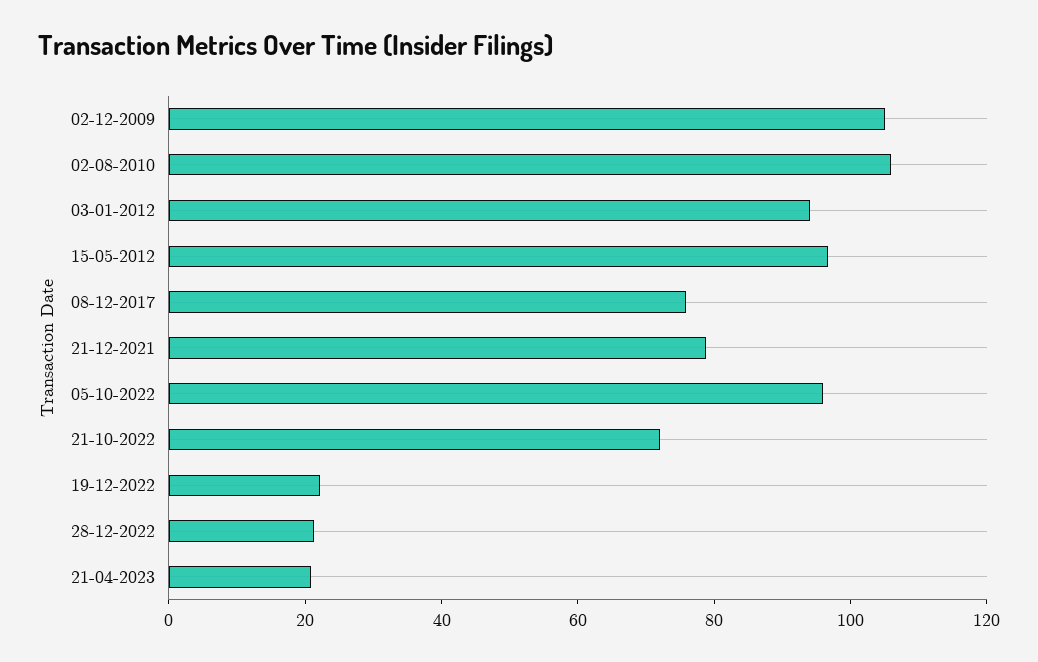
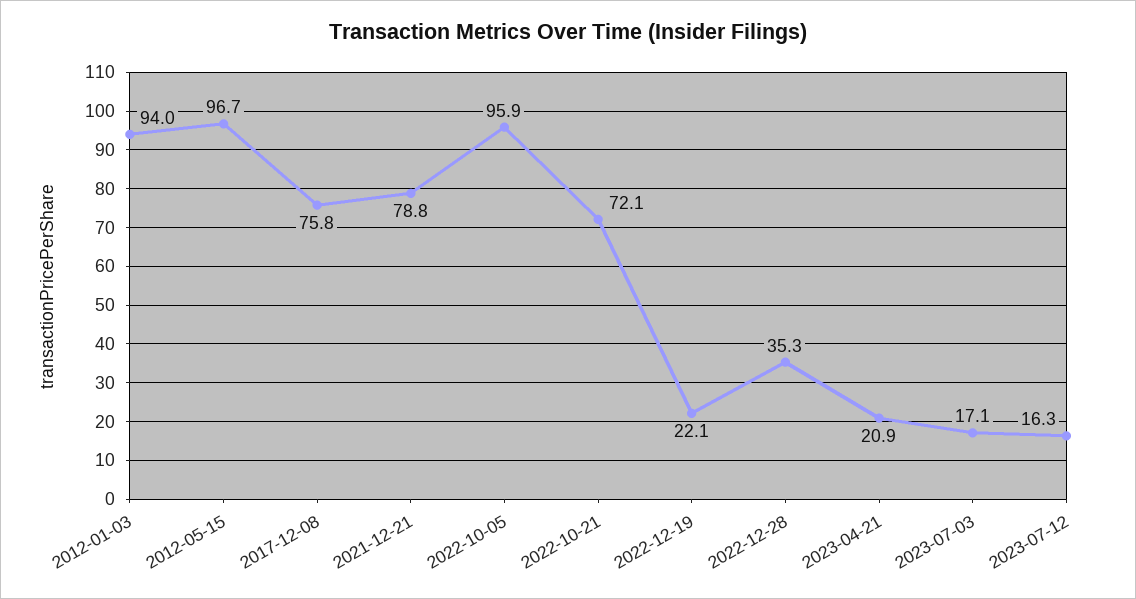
02-12-2009: 105 -> none
02-08-2010: 105 -> none
28-12-2022: 20 -> 35.3
2023-07-03: none -> 17.1
2023-07-12: none -> 16.3

